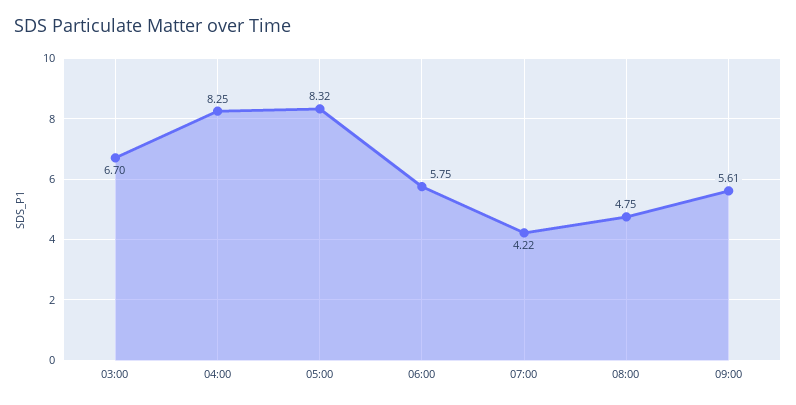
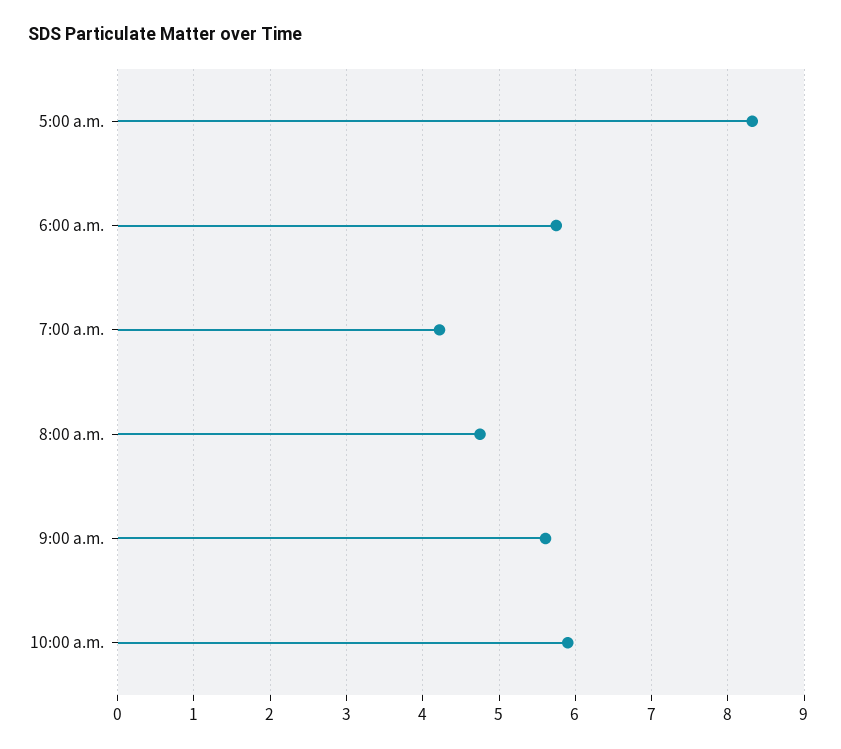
03:00: 6.7 -> none
04:00: 8.25 -> none
10:00 a.m.: none -> 5.9

